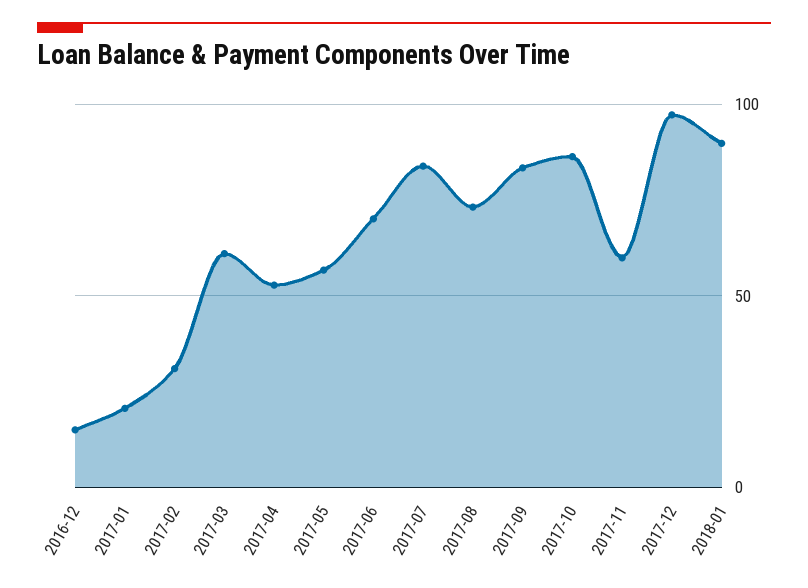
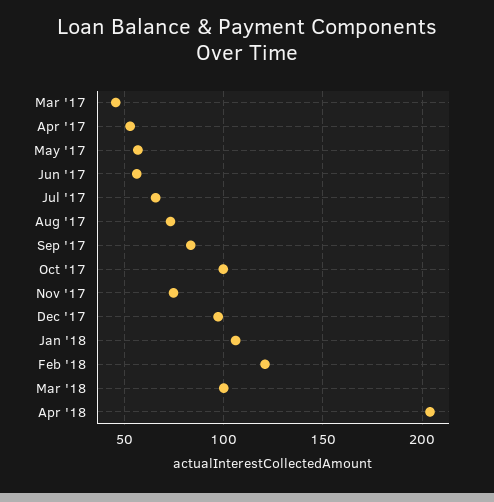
2016-12: 15 -> none
2017-01: 20 -> none
2017-02: 30 -> none
2017-03: 60 -> 45
2017-06: 70 -> 55
2017-07: 85 -> 65
2017-10: 85 -> 100
2017-11: 60 -> 75
2018-01: 90 -> 105
Feb '18: none -> 120
Mar '18: none -> 100
Apr '18: none -> 205

